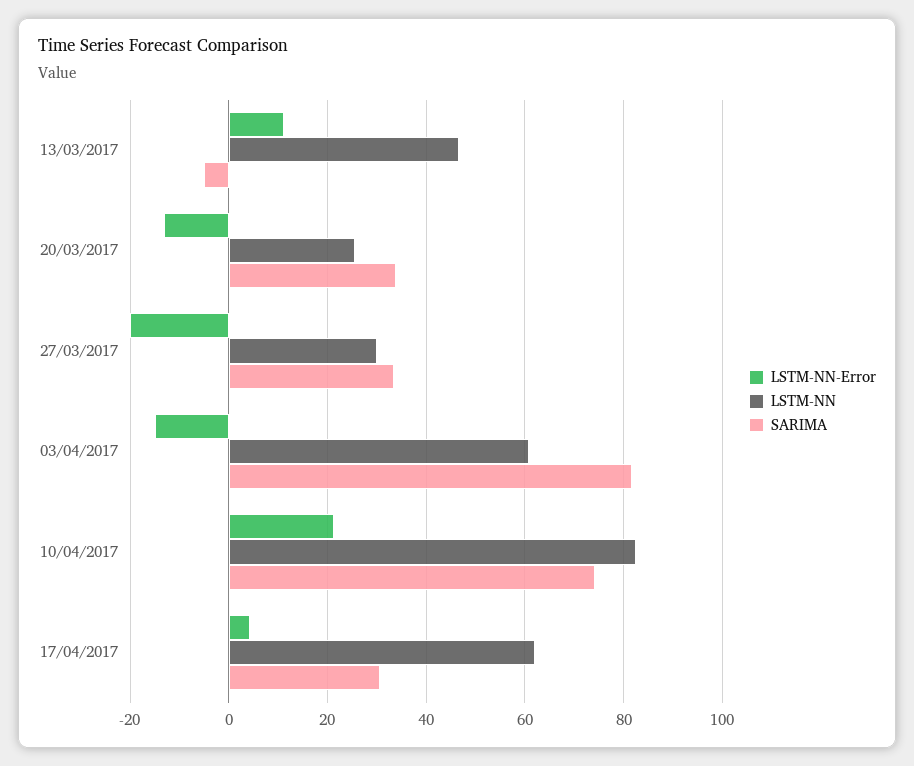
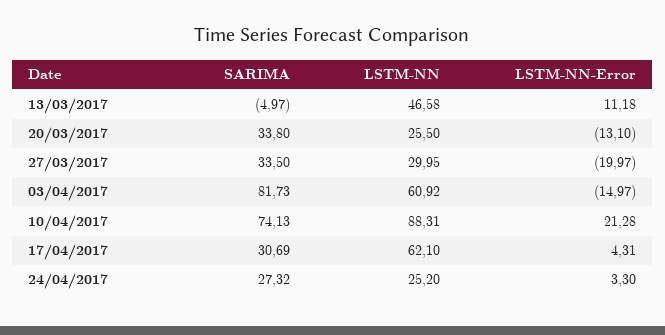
LSTM-NN, 10/04/2017: 82 -> 88.31
SARIMA, 24/04/2017: none -> 27.32
LSTM-NN, 24/04/2017: none -> 25.2
LSTM-NN-Error, 24/04/2017: none -> 3.3

